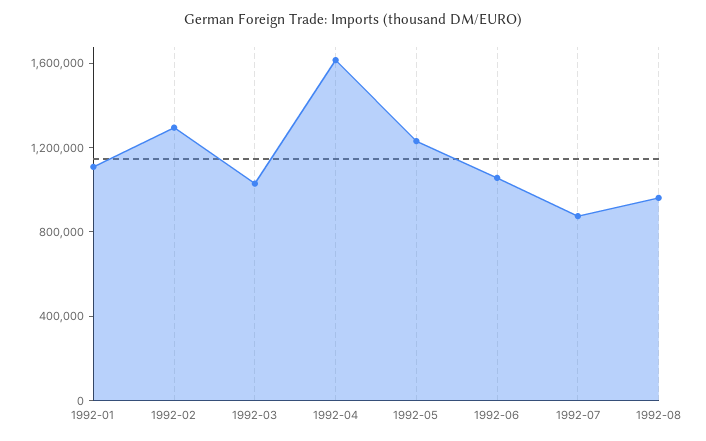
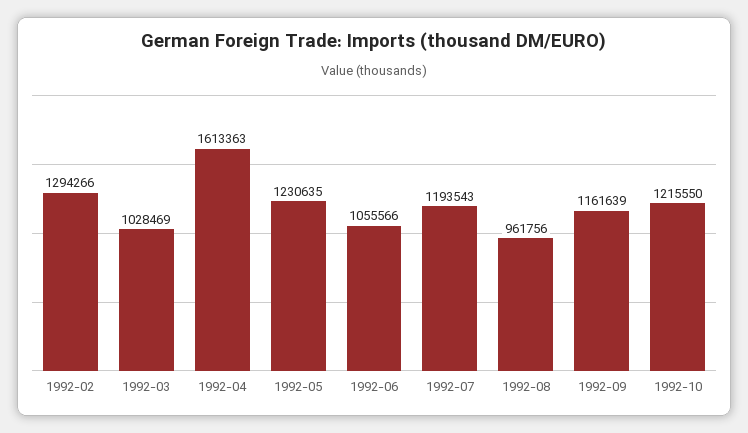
1992-01: 1100000 -> none
1992-07: 900000 -> 1193543
1992-09: none -> 1161639
1992-10: none -> 1215550

